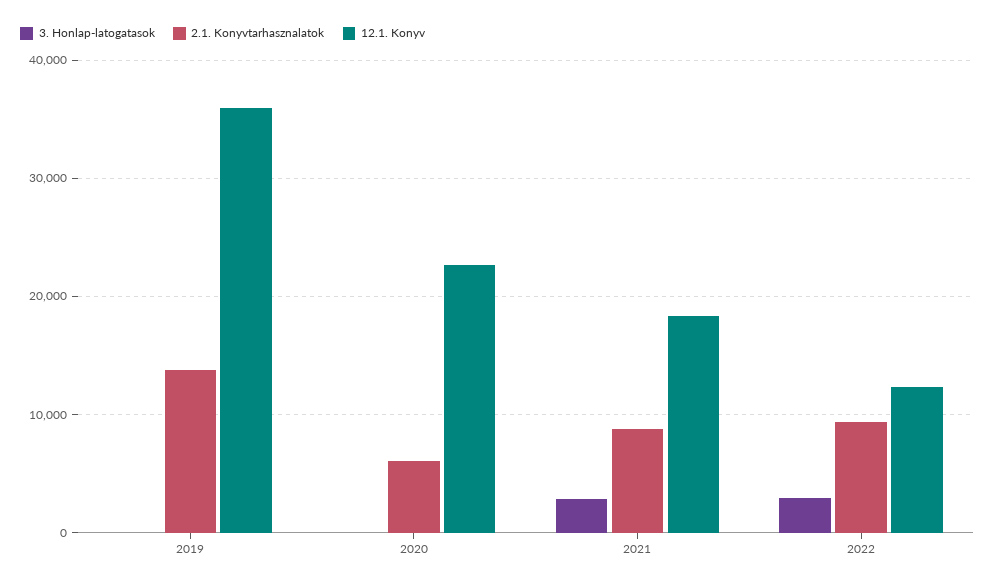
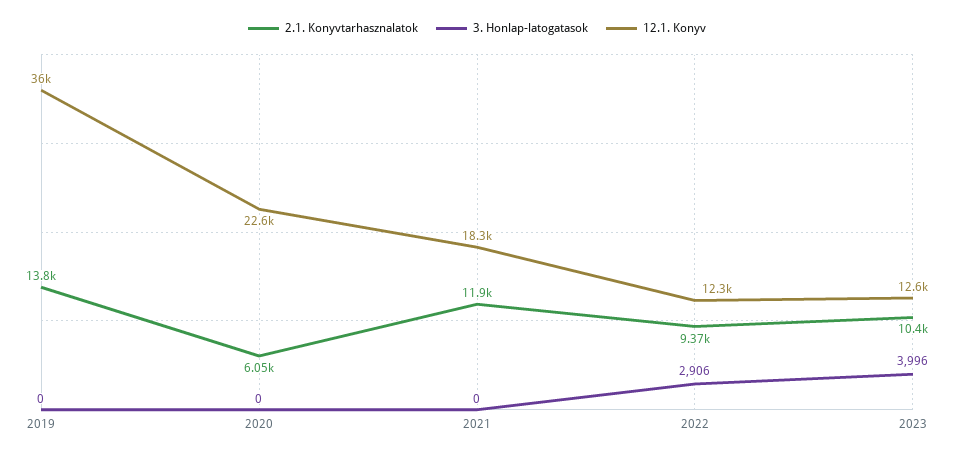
3. Honlap-latogatasok, 2021: 3000 -> 0
2.1. Konyvtarhasznalatok, 2021: 9000 -> 11900
2.1. Konyvtarhasznalatok, 2023: none -> 10400
3. Honlap-latogatasok, 2023: none -> 3996
12.1. Konyv, 2023: none -> 12600

